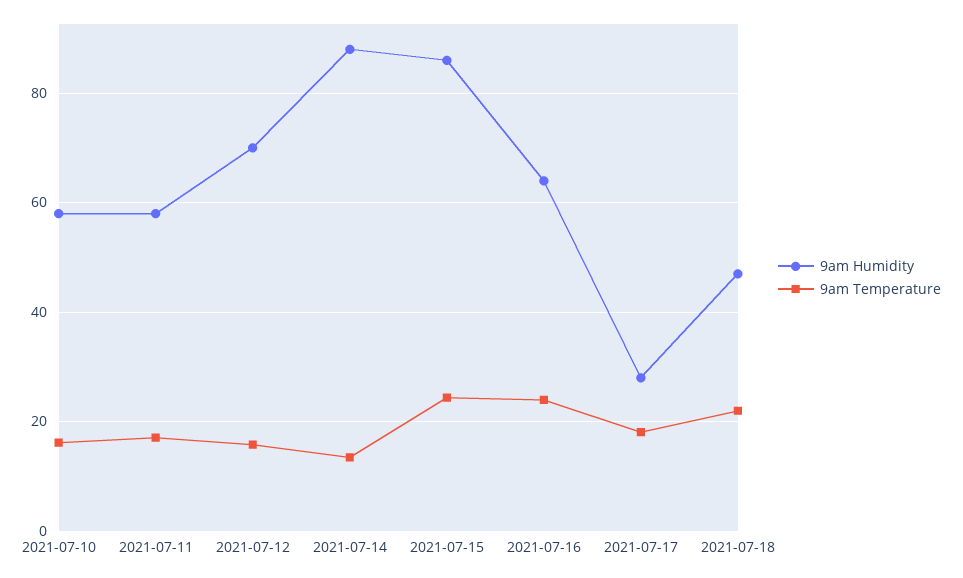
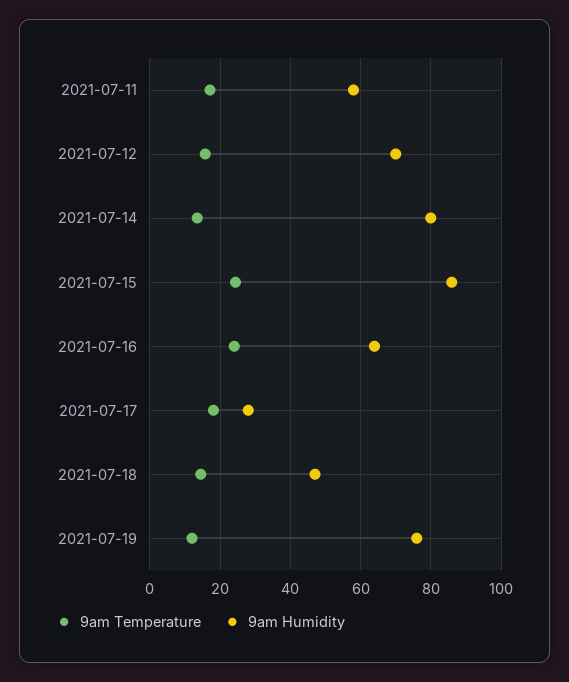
9am Humidity, 2021-07-10: 58 -> none
9am Temperature, 2021-07-10: 16 -> none
9am Humidity, 2021-07-14: 88 -> 80
9am Temperature, 2021-07-18: 22 -> 14
9am Temperature, 2021-07-19: none -> 12
9am Humidity, 2021-07-19: none -> 76

